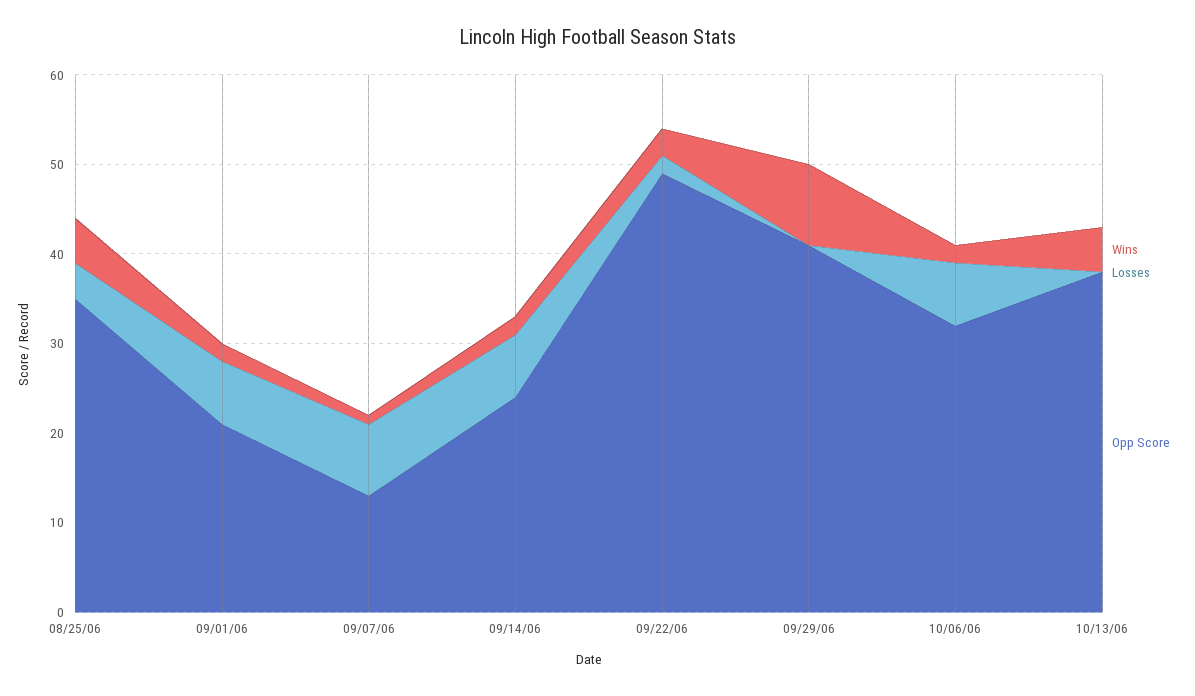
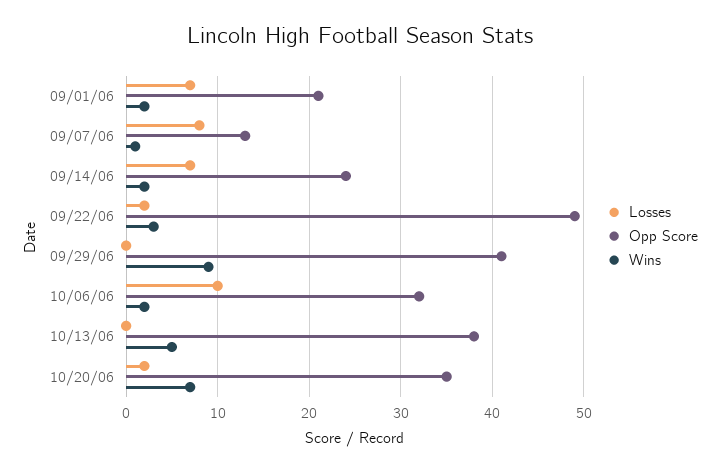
Wins, 08/25/06: 5 -> none
Losses, 08/25/06: 4 -> none
Opp Score, 08/25/06: 35 -> none
Losses, 10/06/06: 7 -> 10
Losses, 10/20/06: none -> 2
Opp Score, 10/20/06: none -> 35
Wins, 10/20/06: none -> 7

